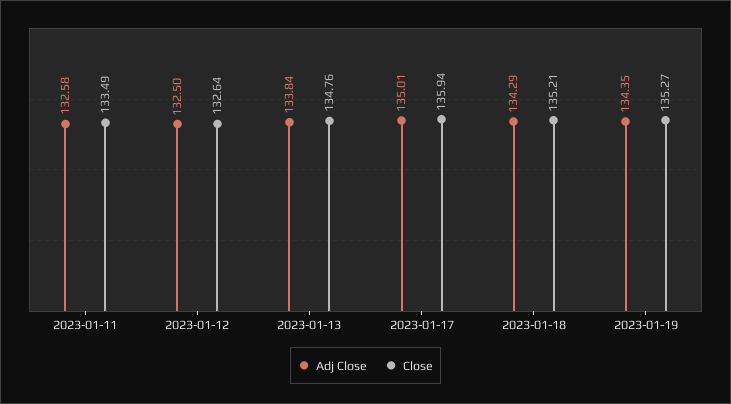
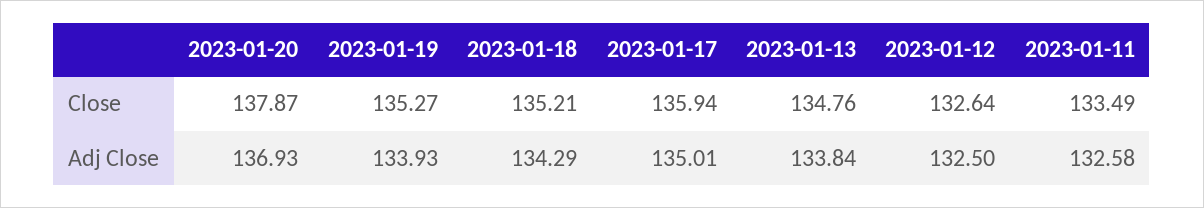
Adj Close, 2023-01-19: 134.35 -> 133.93
Close, 2023-01-20: none -> 137.87
Adj Close, 2023-01-20: none -> 136.93

